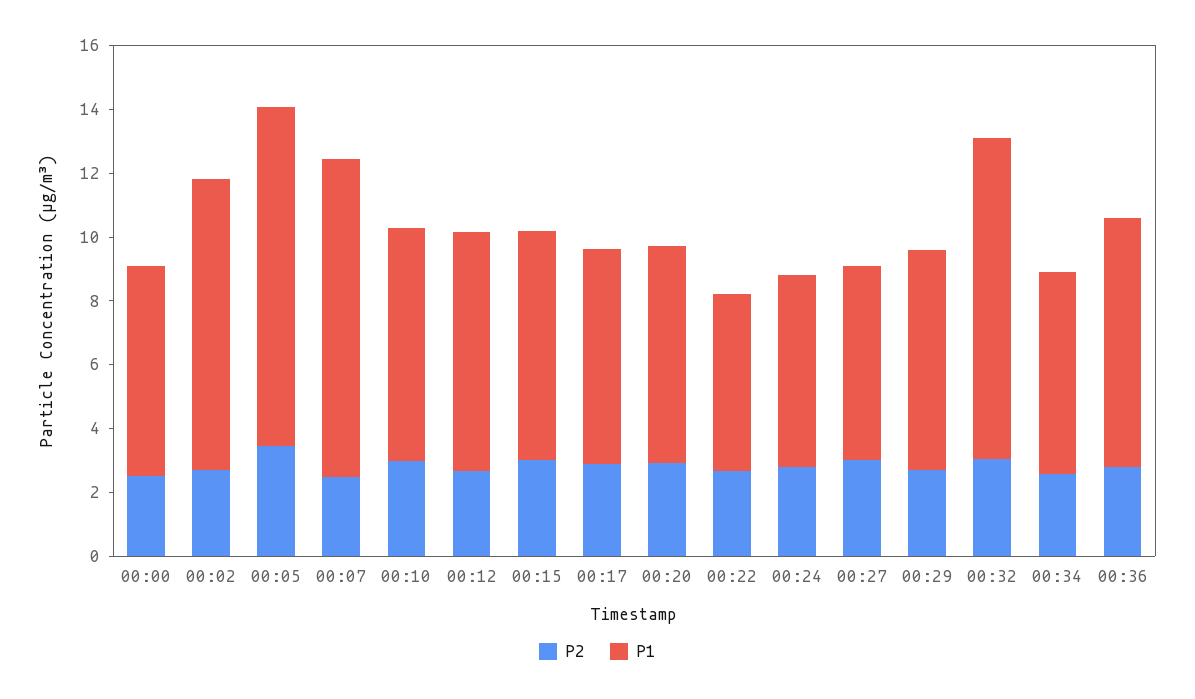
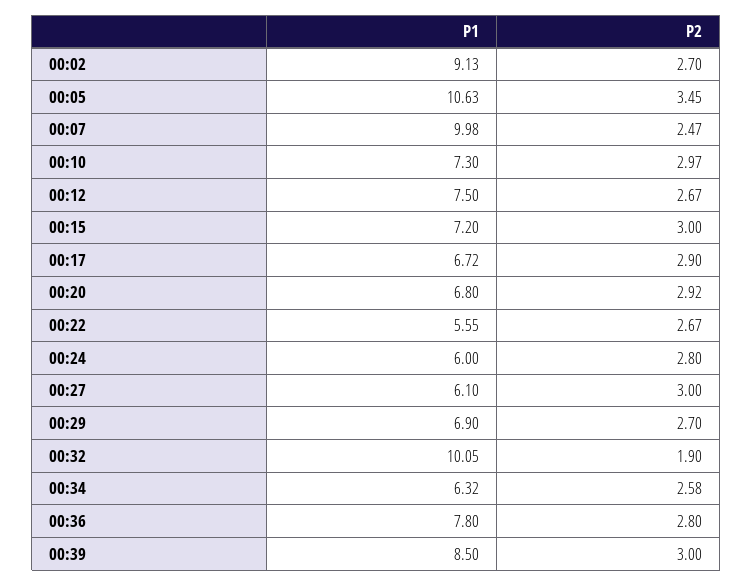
P2, 00:00: 2.5 -> none
P1, 00:00: 6.5 -> none
P2, 00:32: 3 -> 1.9
P1, 00:39: none -> 8.5
P2, 00:39: none -> 3

